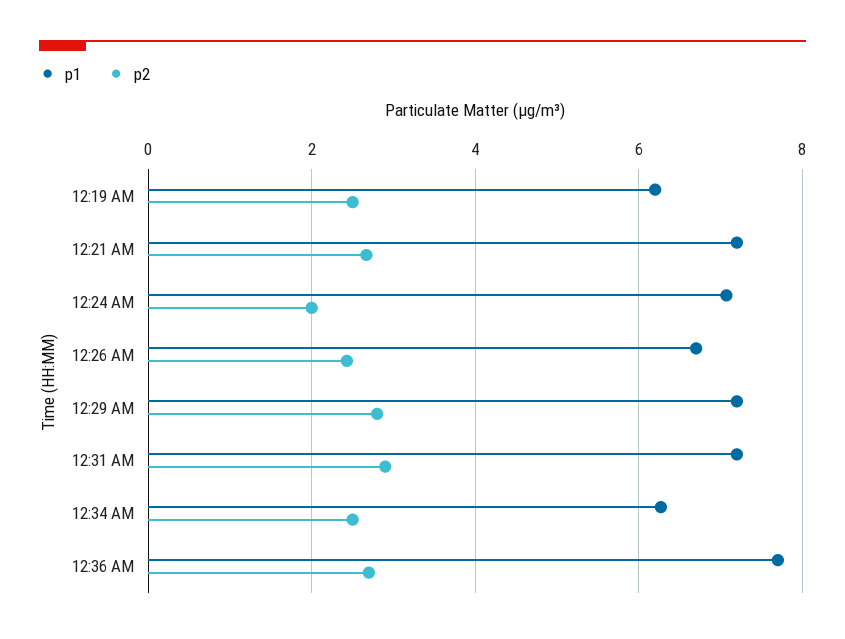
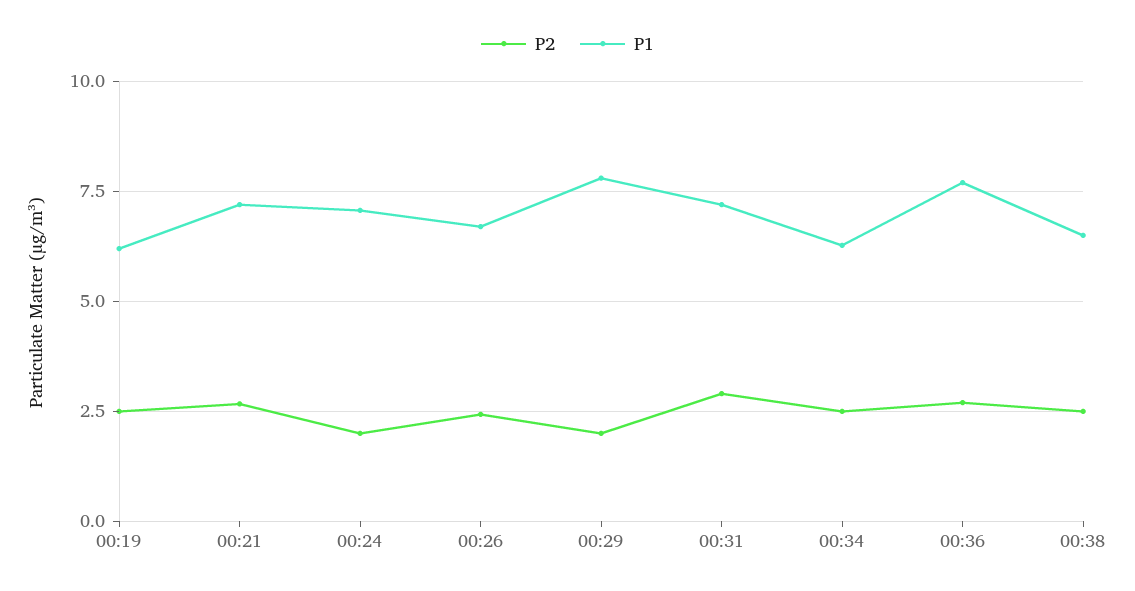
p1, 12:29 AM: 7.2 -> 7.75
p2, 12:29 AM: 2.8 -> 2
p2, 00:38: none -> 2.5
p1, 00:38: none -> 6.5

